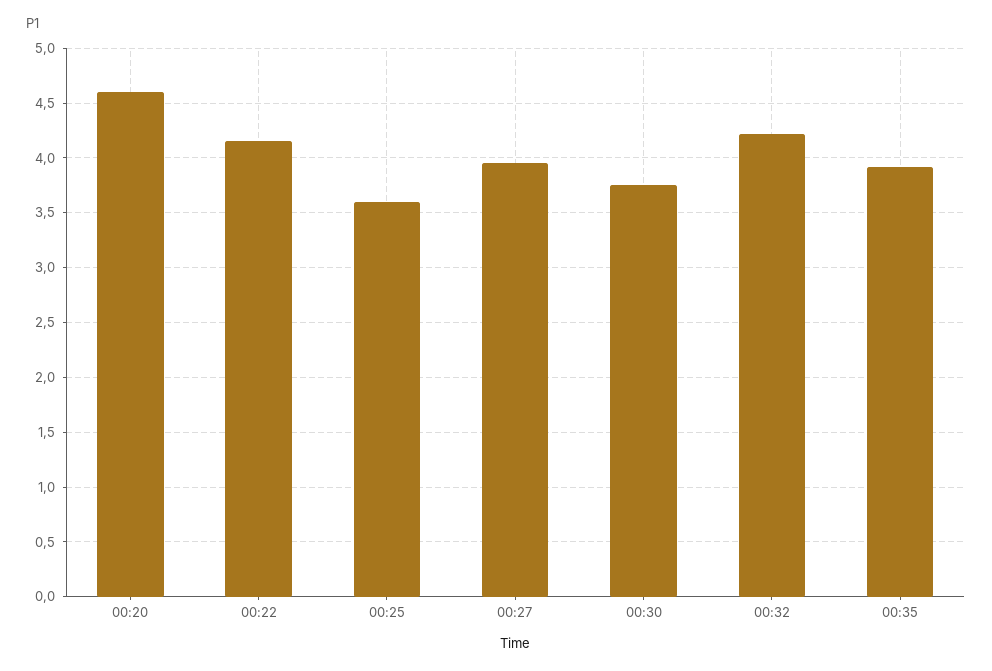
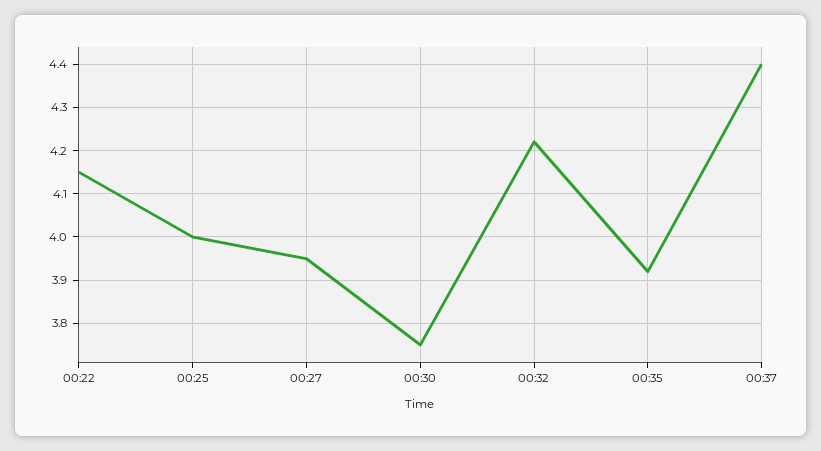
00:20: 4.6 -> none
00:25: 3.6 -> 4
00:37: none -> 4.4

